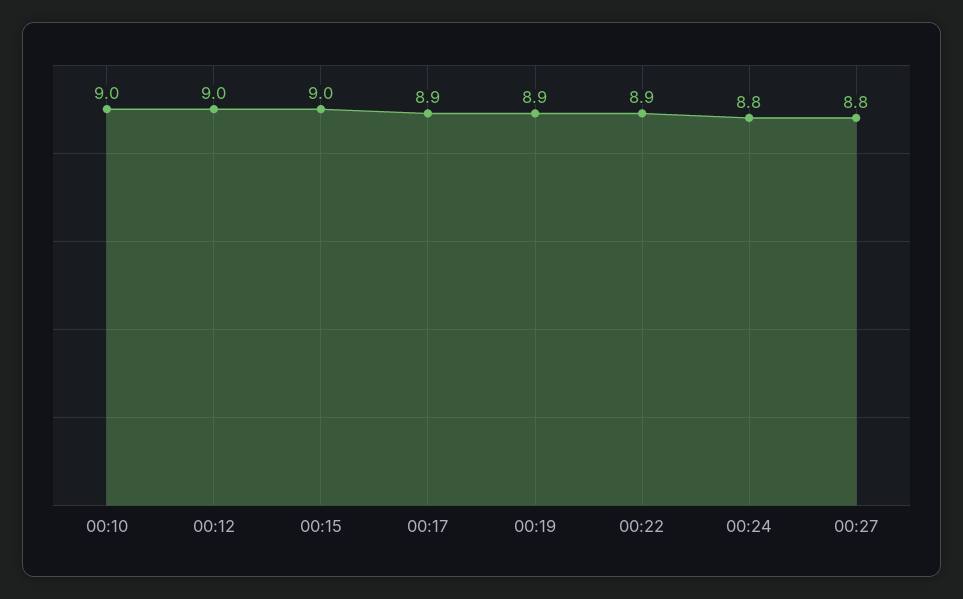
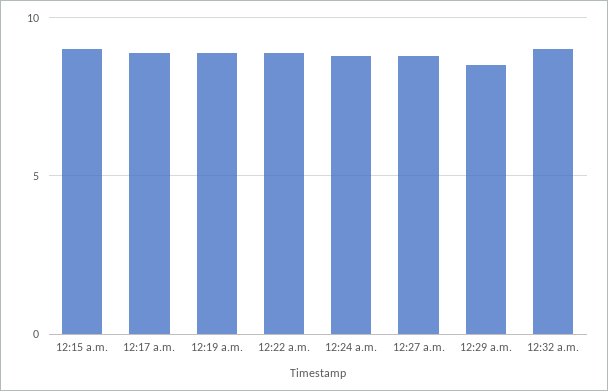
00:10: 9 -> none
00:12: 9 -> none
12:29 a.m.: none -> 8.5
12:32 a.m.: none -> 9

